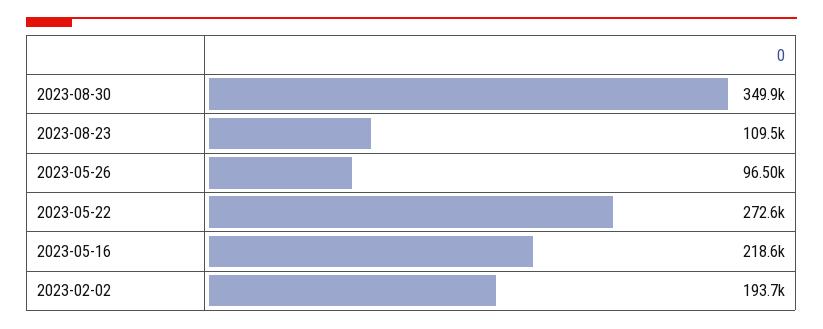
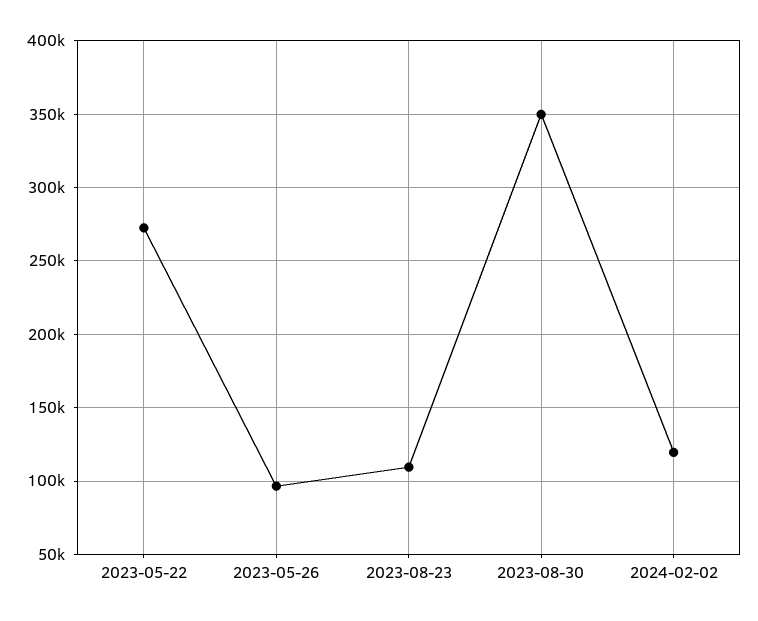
2023-05-16: 218600 -> none
2023-02-02: 193700 -> none
2024-02-02: none -> 120000

